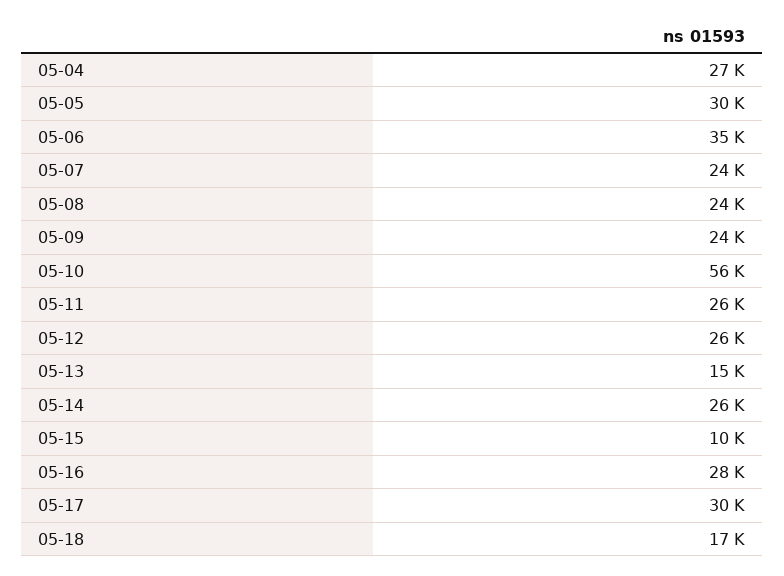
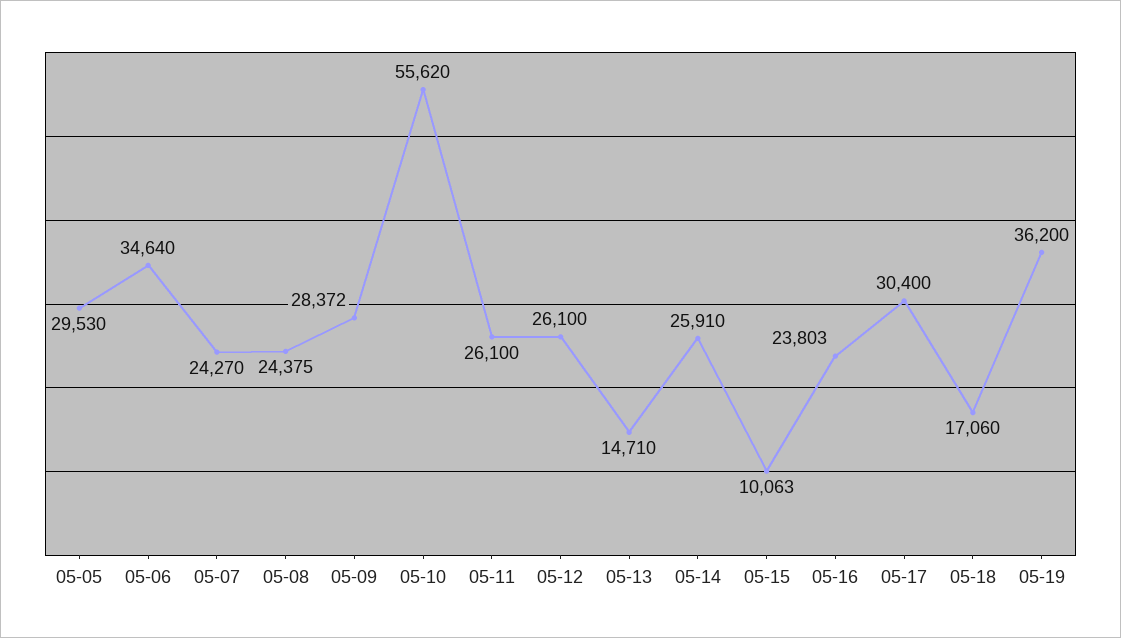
05-04: 27000 -> none
05-09: 24000 -> 28372
05-16: 28000 -> 23803
05-19: none -> 36200

